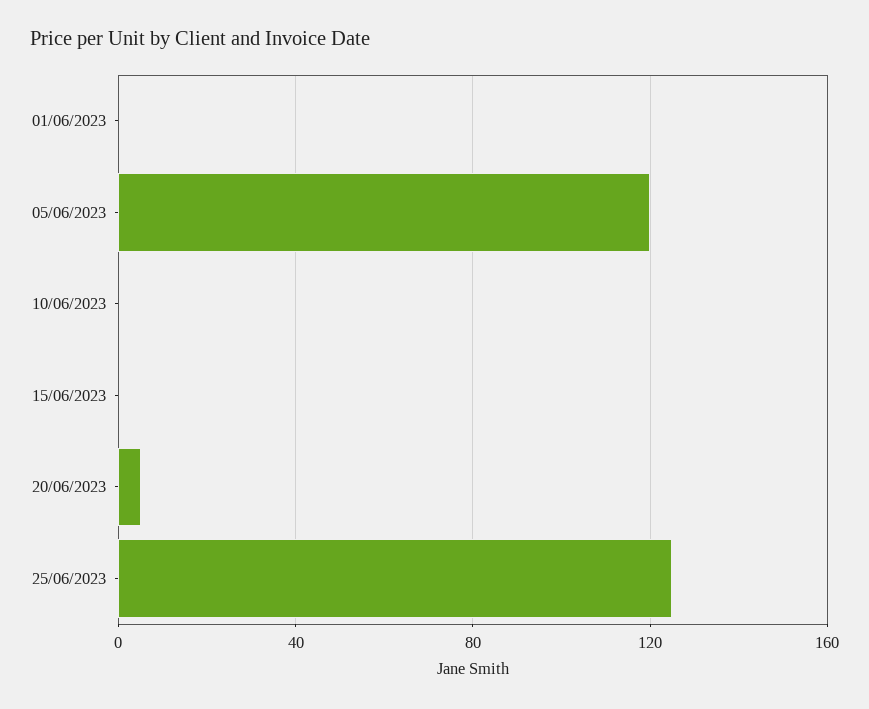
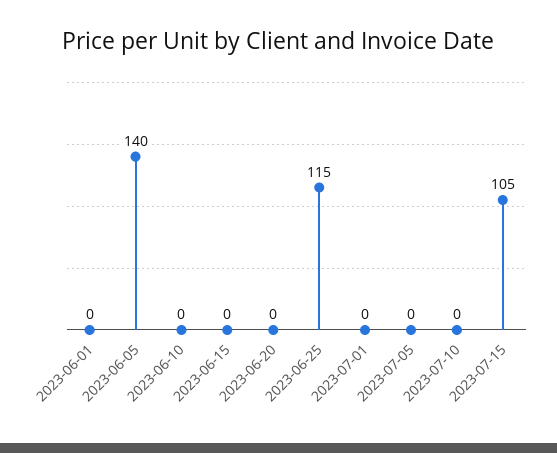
05/06/2023: 120 -> 140
20/06/2023: 5 -> 0
25/06/2023: 125 -> 115
2023-07-01: none -> 0
2023-07-05: none -> 0
2023-07-10: none -> 0
2023-07-15: none -> 105

